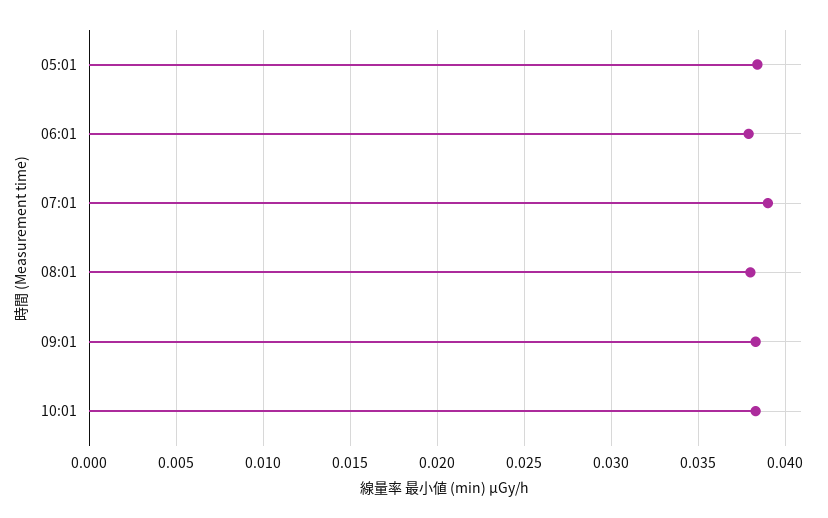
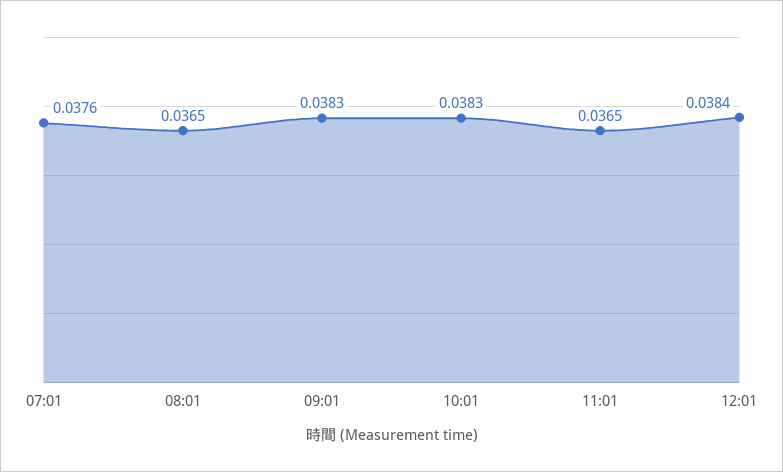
05:01: 0.0385 -> none
06:01: 0.038 -> none
07:01: 0.039 -> 0.0376
08:01: 0.038 -> 0.0365
11:01: none -> 0.0365
12:01: none -> 0.0384

